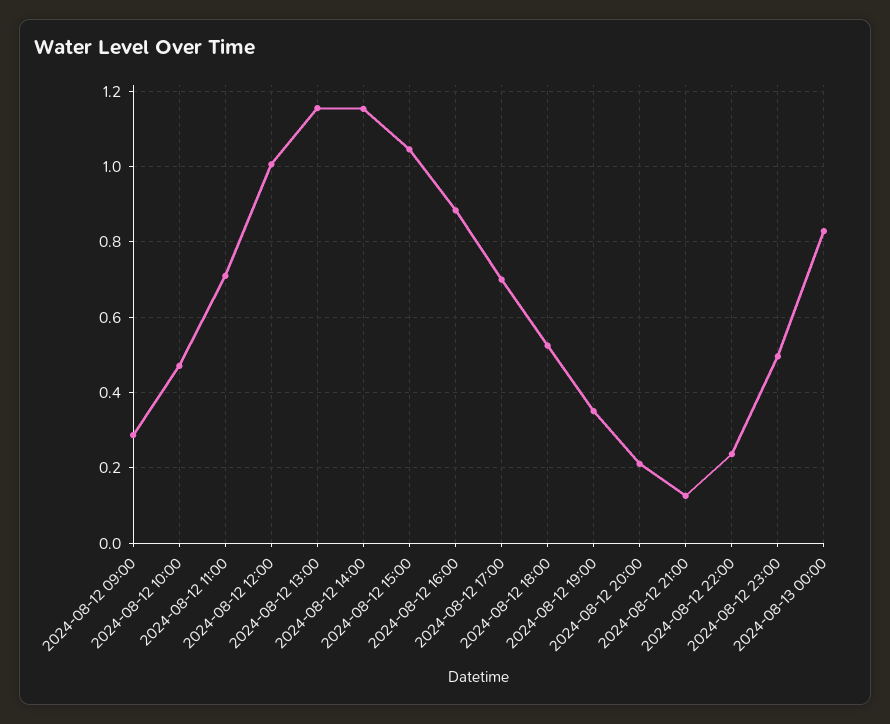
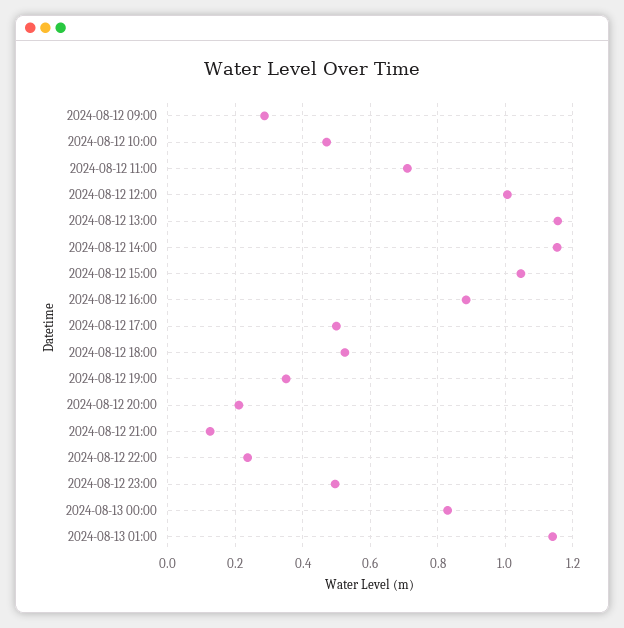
2024-08-12 17:00: 0.7 -> 0.5
2024-08-13 01:00: none -> 1.14

